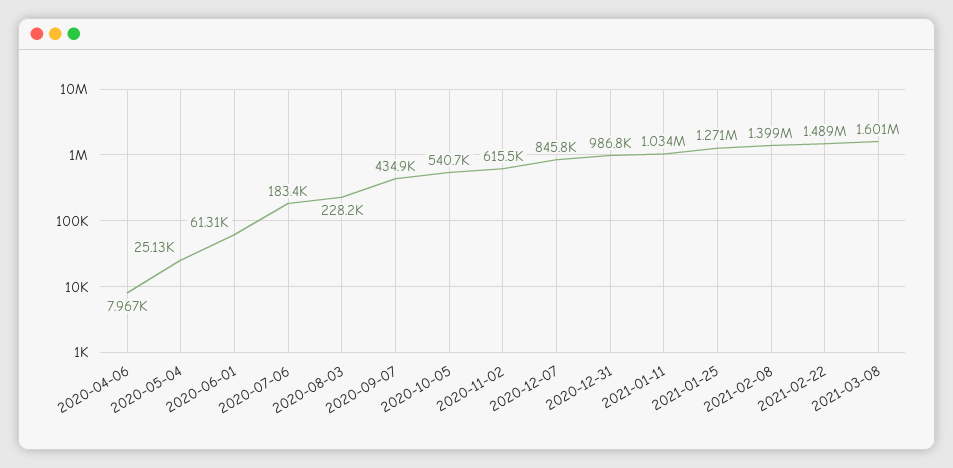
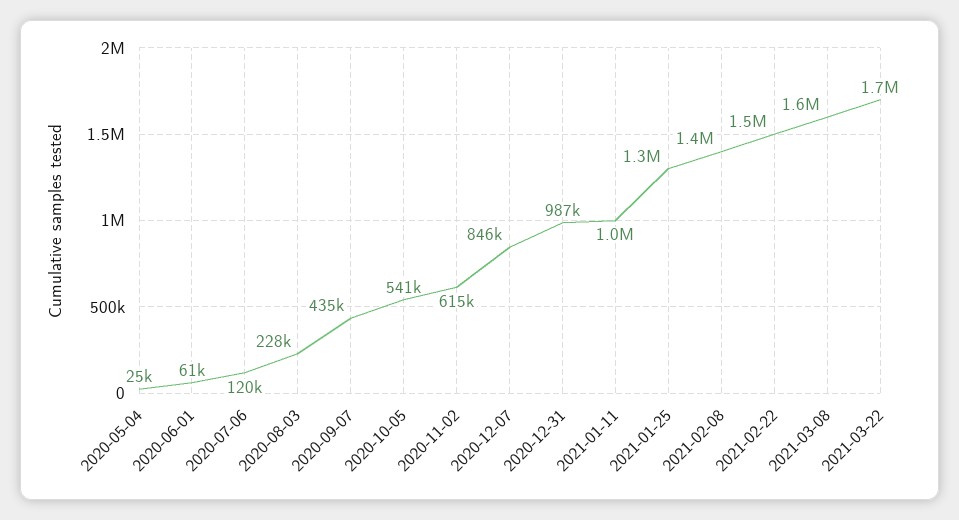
2020-04-06: 7967 -> none
2020-07-06: 183400 -> 120000
2021-03-22: none -> 1700000

